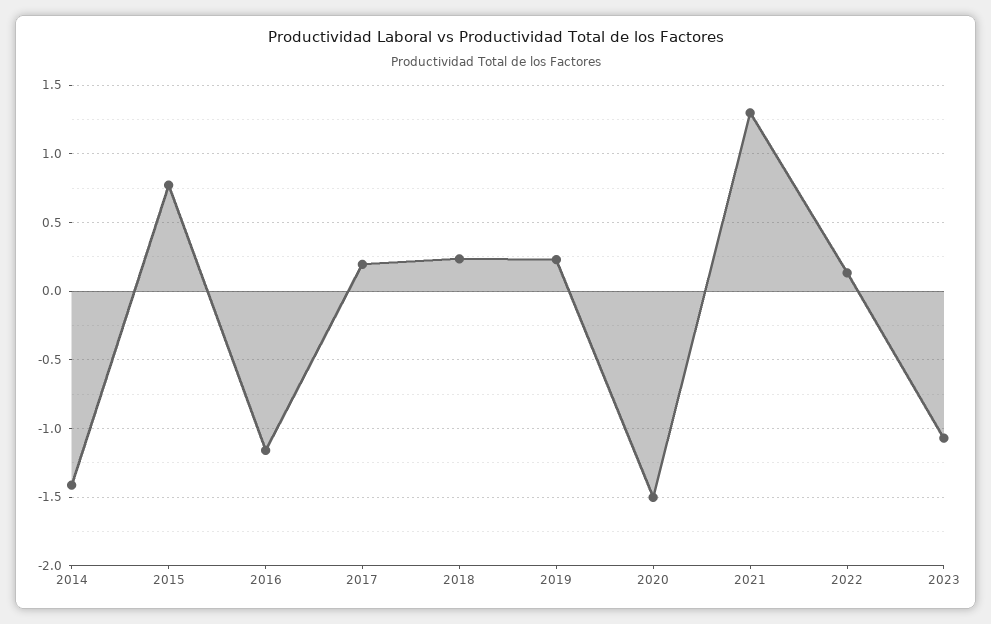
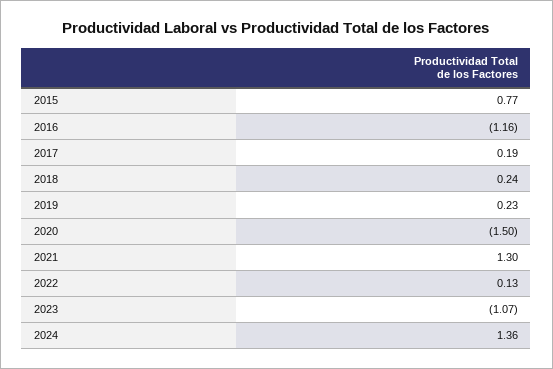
2014: -1.4 -> none
2024: none -> 1.36

